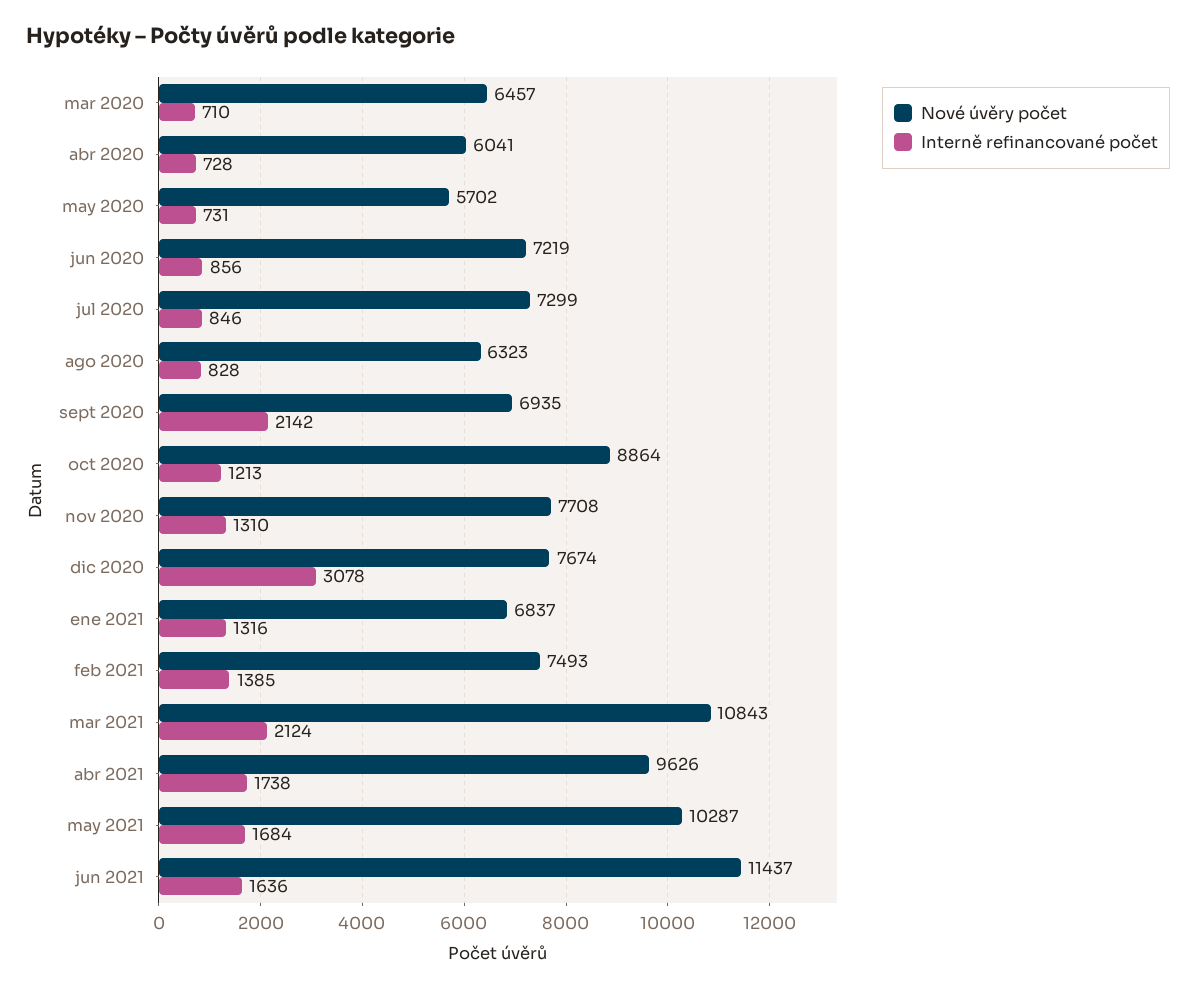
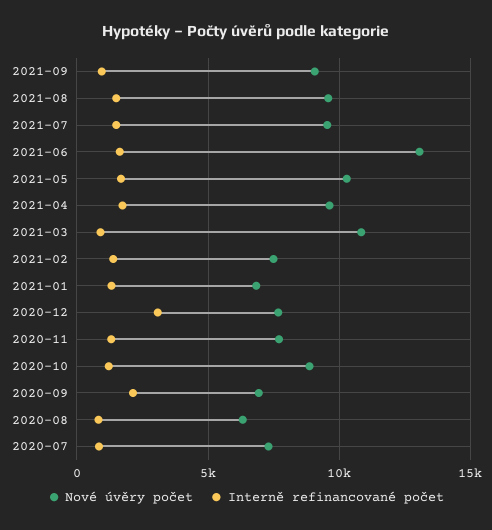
Nové úvěry počet, mar 2020: 6457 -> none
Interně refinancované počet, mar 2020: 710 -> none
Nové úvěry počet, abr 2020: 6041 -> none
Interně refinancované počet, abr 2020: 728 -> none
Nové úvěry počet, may 2020: 5702 -> none
Interně refinancované počet, may 2020: 731 -> none
Nové úvěry počet, jun 2020: 7219 -> none
Interně refinancované počet, jun 2020: 856 -> none
Interně refinancované počet, mar 2021: 2124 -> 1000
Nové úvěry počet, jun 2021: 11437 -> 13000
Nové úvěry počet, 2021-09: none -> 9000
Interně refinancované počet, 2021-09: none -> 1000
Nové úvěry počet, 2021-08: none -> 9500
Interně refinancované počet, 2021-08: none -> 1500
Nové úvěry počet, 2021-07: none -> 9500
Interně refinancované počet, 2021-07: none -> 1500

